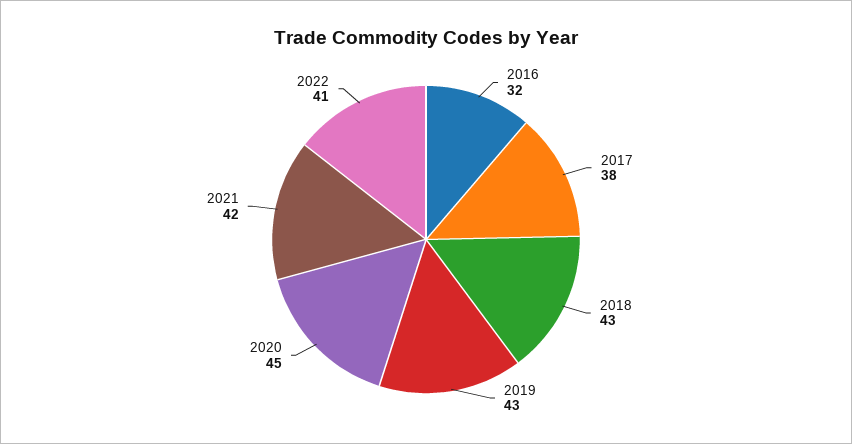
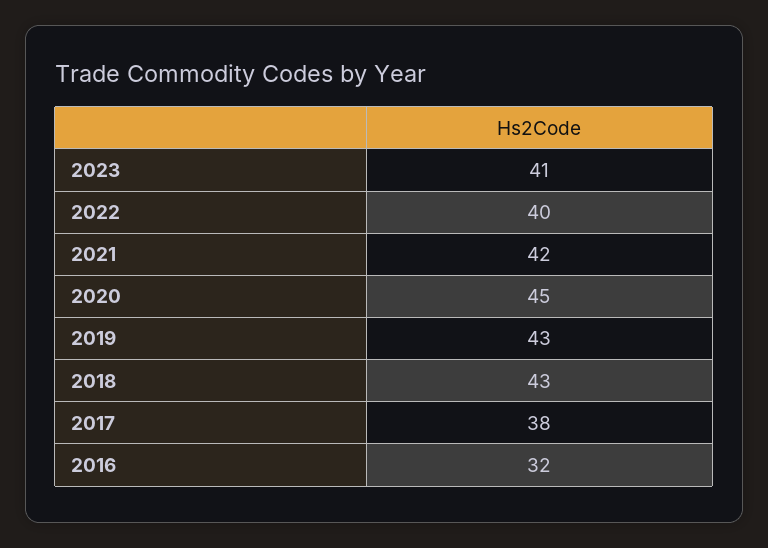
2022: 41 -> 40
2023: none -> 41

